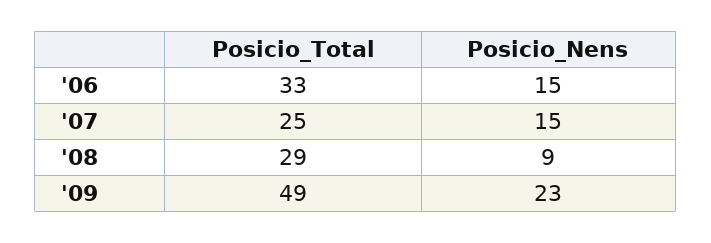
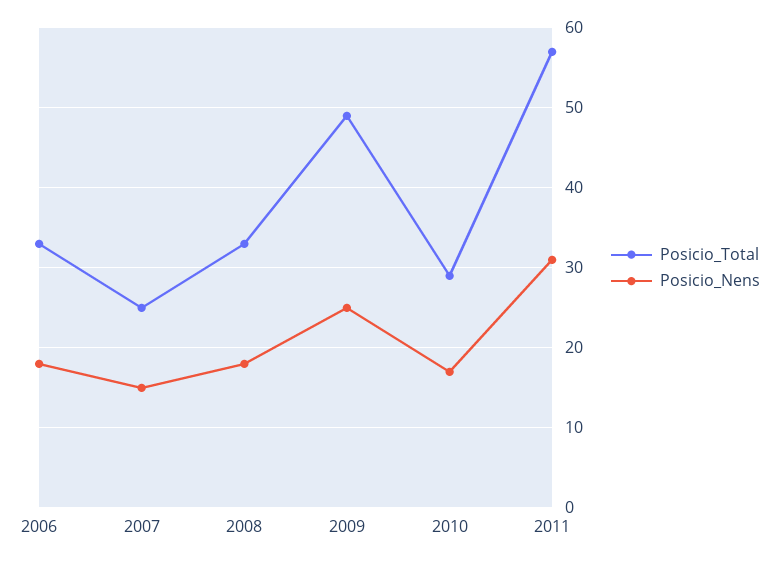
Posicio_Nens, '06: 15 -> 18
Posicio_Total, '08: 29 -> 33
Posicio_Nens, '08: 9 -> 18
Posicio_Nens, '09: 23 -> 25
Posicio_Total, 2010: none -> 29
Posicio_Nens, 2010: none -> 17
Posicio_Total, 2011: none -> 57
Posicio_Nens, 2011: none -> 31

